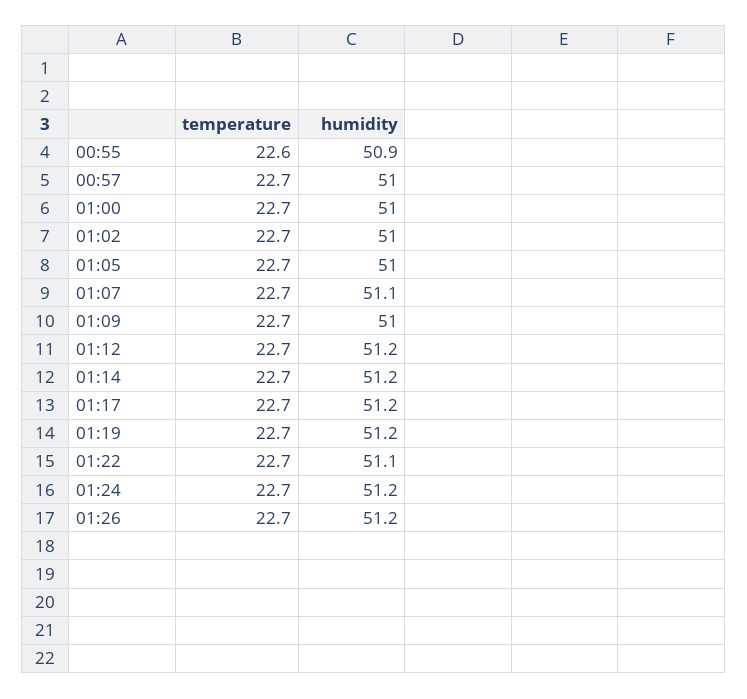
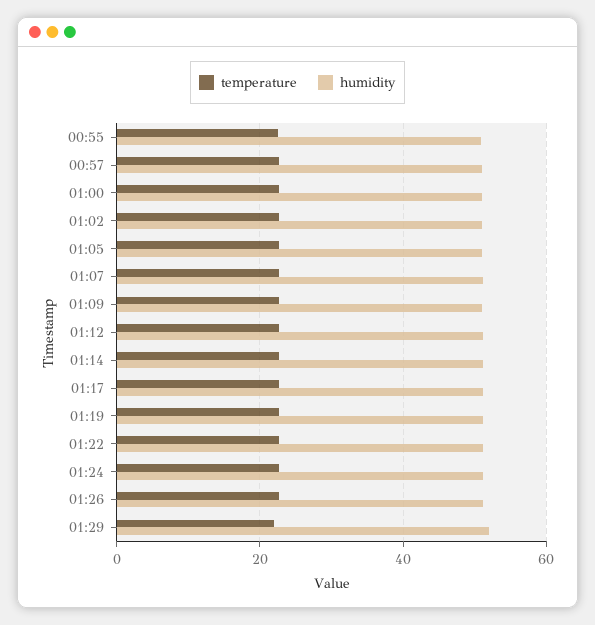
temperature, 01:29: none -> 22
humidity, 01:29: none -> 52

